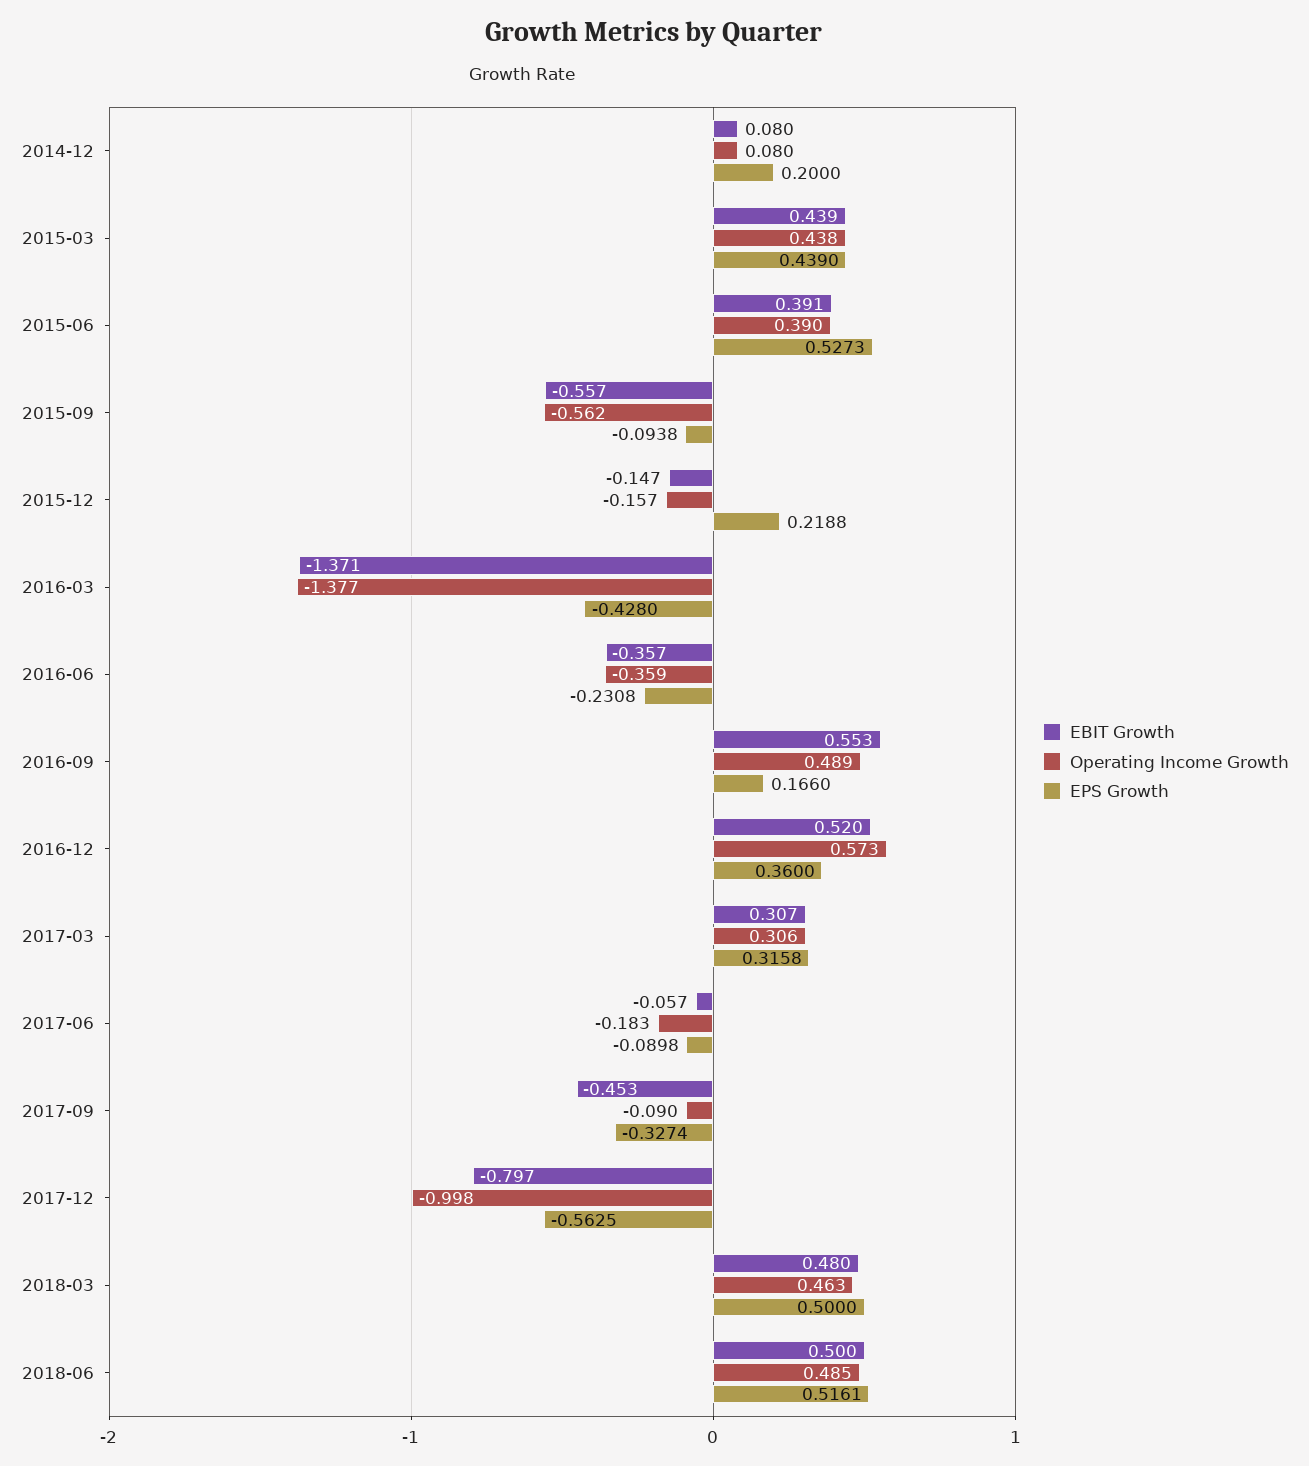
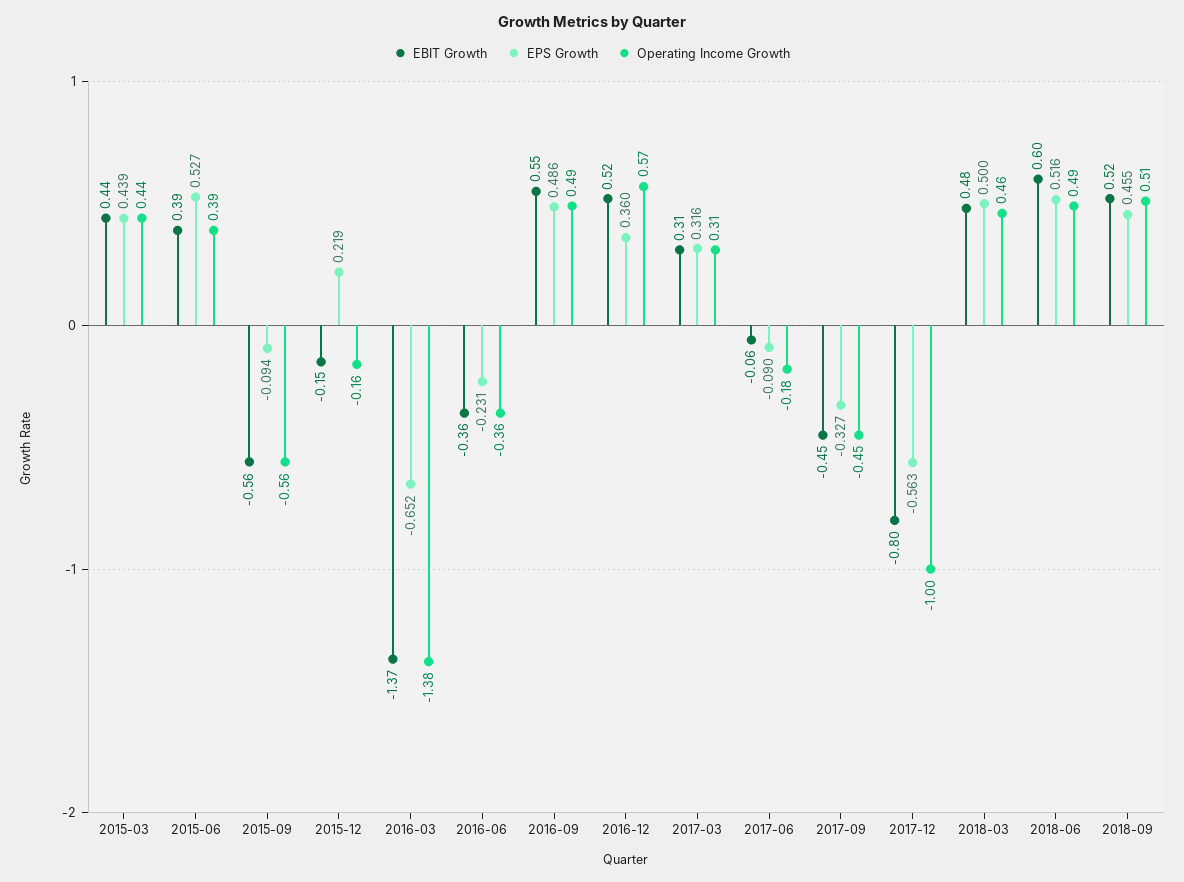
EBIT Growth, 2014-12: 0.08 -> none
Operating Income Growth, 2014-12: 0.08 -> none
EPS Growth, 2014-12: 0.2 -> none
EPS Growth, 2016-03: -0.428 -> -0.652
EPS Growth, 2016-09: 0.166 -> 0.486
Operating Income Growth, 2017-09: -0.09 -> -0.45
EBIT Growth, 2018-06: 0.5 -> 0.6
EBIT Growth, 2018-09: none -> 0.52
EPS Growth, 2018-09: none -> 0.455
Operating Income Growth, 2018-09: none -> 0.51

